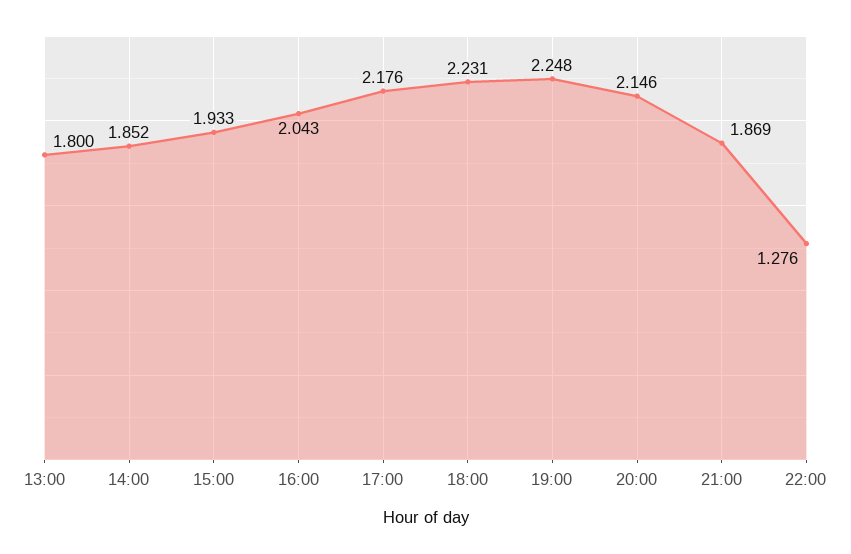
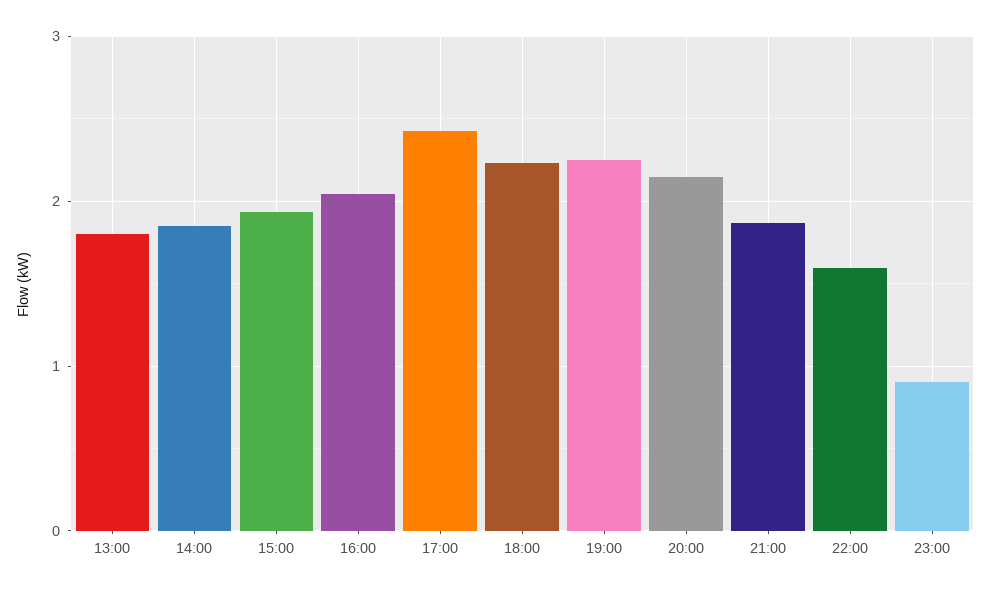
17:00: 2.176 -> 2.4
22:00: 1.276 -> 1.6
23:00: none -> 0.9

